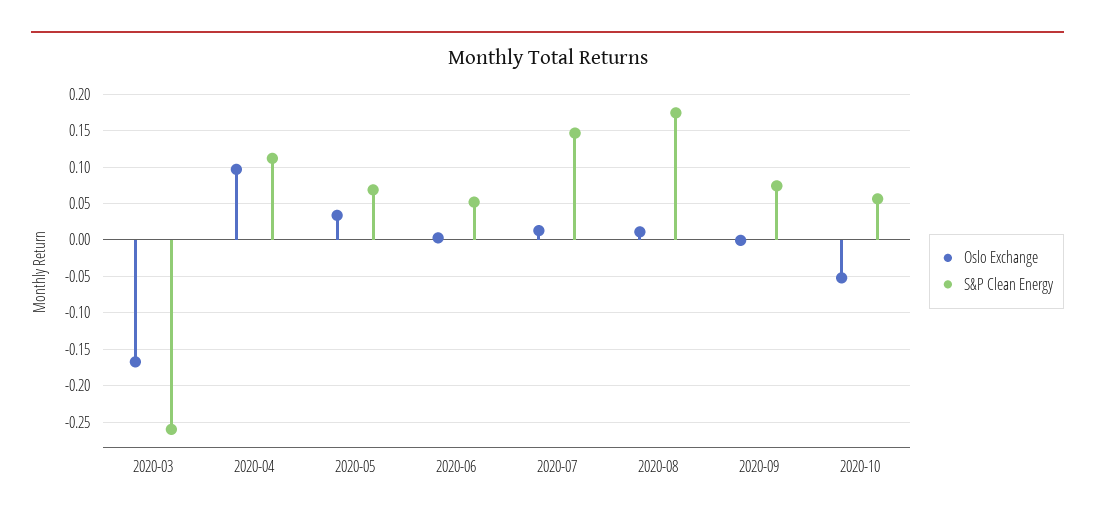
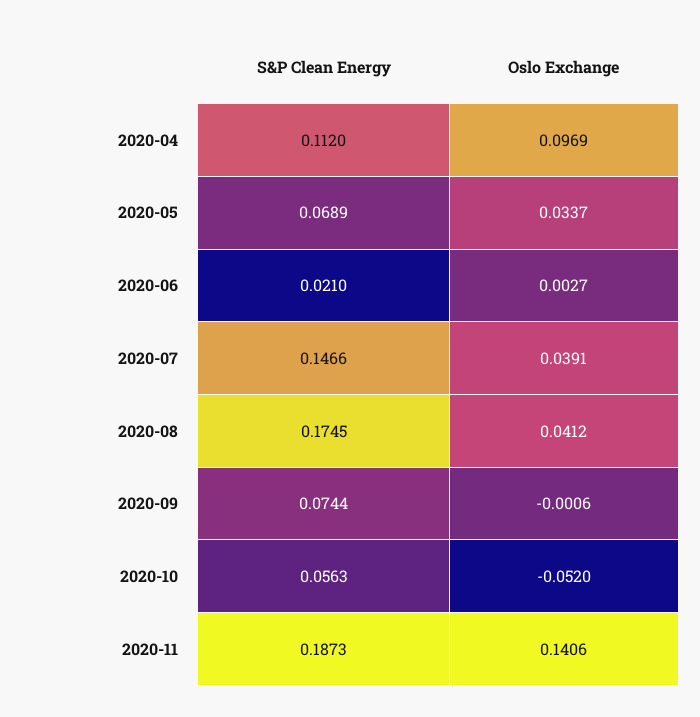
Oslo Exchange, 2020-03: -0.17 -> none
S&P Clean Energy, 2020-03: -0.26 -> none
S&P Clean Energy, 2020-06: 0.05 -> 0.021
Oslo Exchange, 2020-07: 0.01 -> 0.0391
Oslo Exchange, 2020-08: 0.01 -> 0.0412
S&P Clean Energy, 2020-11: none -> 0.1873
Oslo Exchange, 2020-11: none -> 0.1406

